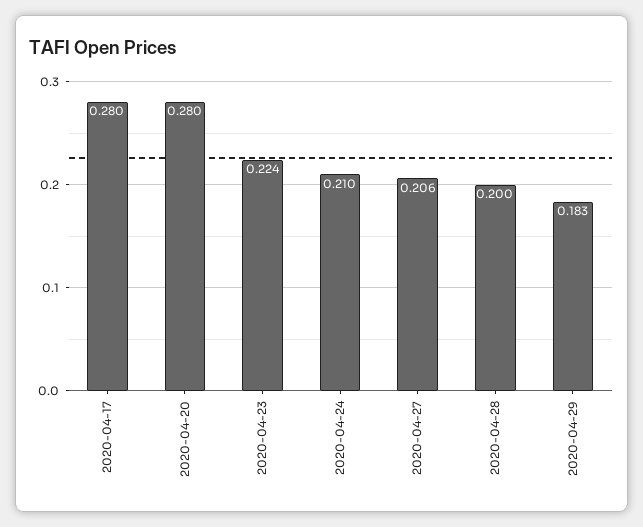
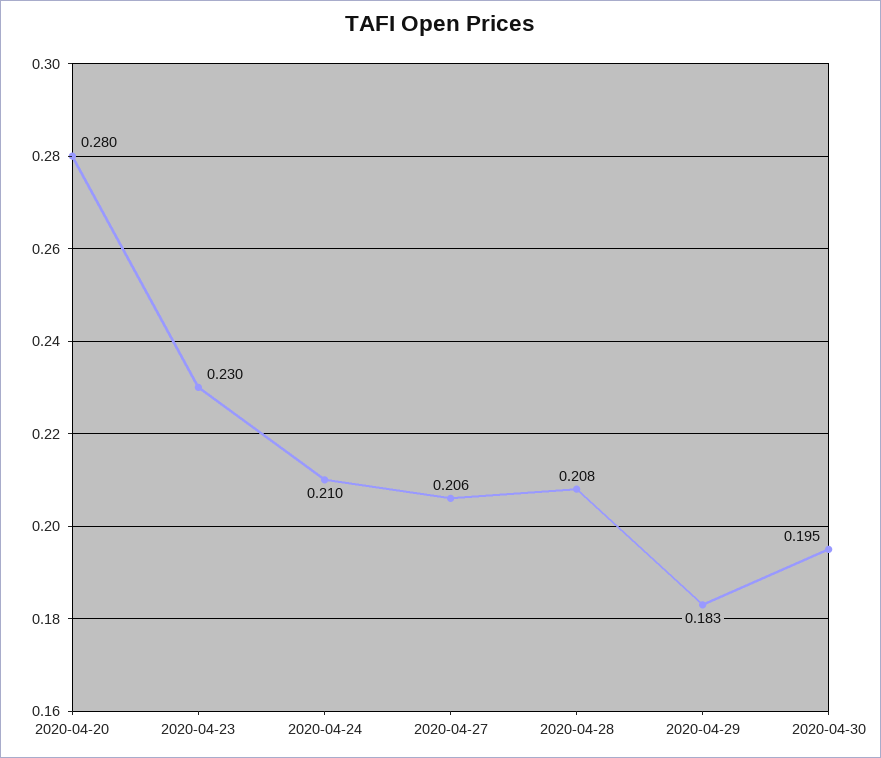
2020-04-17: 0.28 -> none
2020-04-23: 0.224 -> 0.23
2020-04-28: 0.2 -> 0.208
2020-04-30: none -> 0.195

